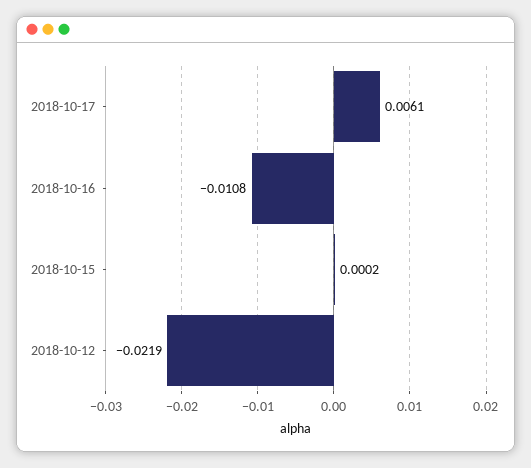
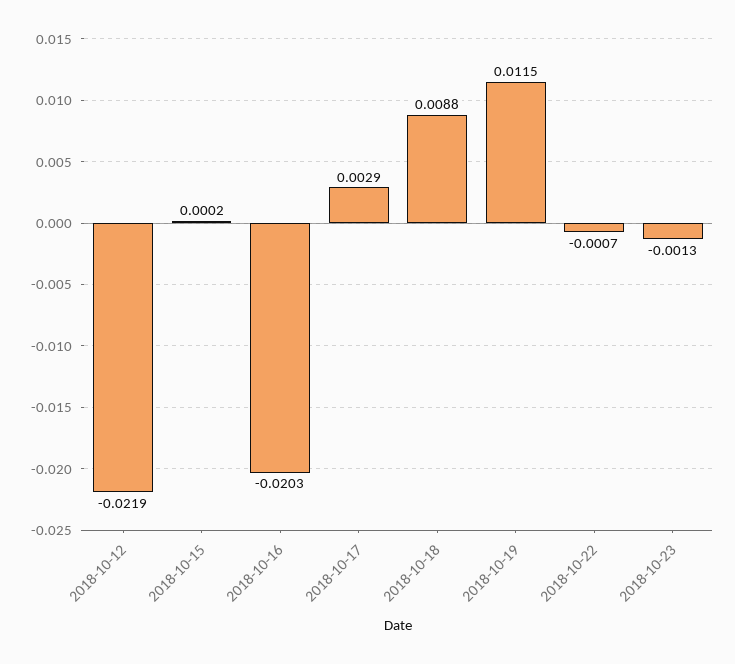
2018-10-17: 0.0061 -> 0.0029
2018-10-16: -0.0108 -> -0.0203
2018-10-18: none -> 0.0088
2018-10-19: none -> 0.0115
2018-10-22: none -> -0.0007
2018-10-23: none -> -0.0013

